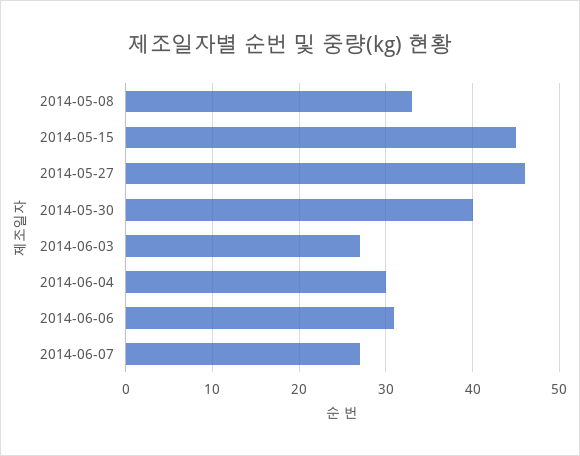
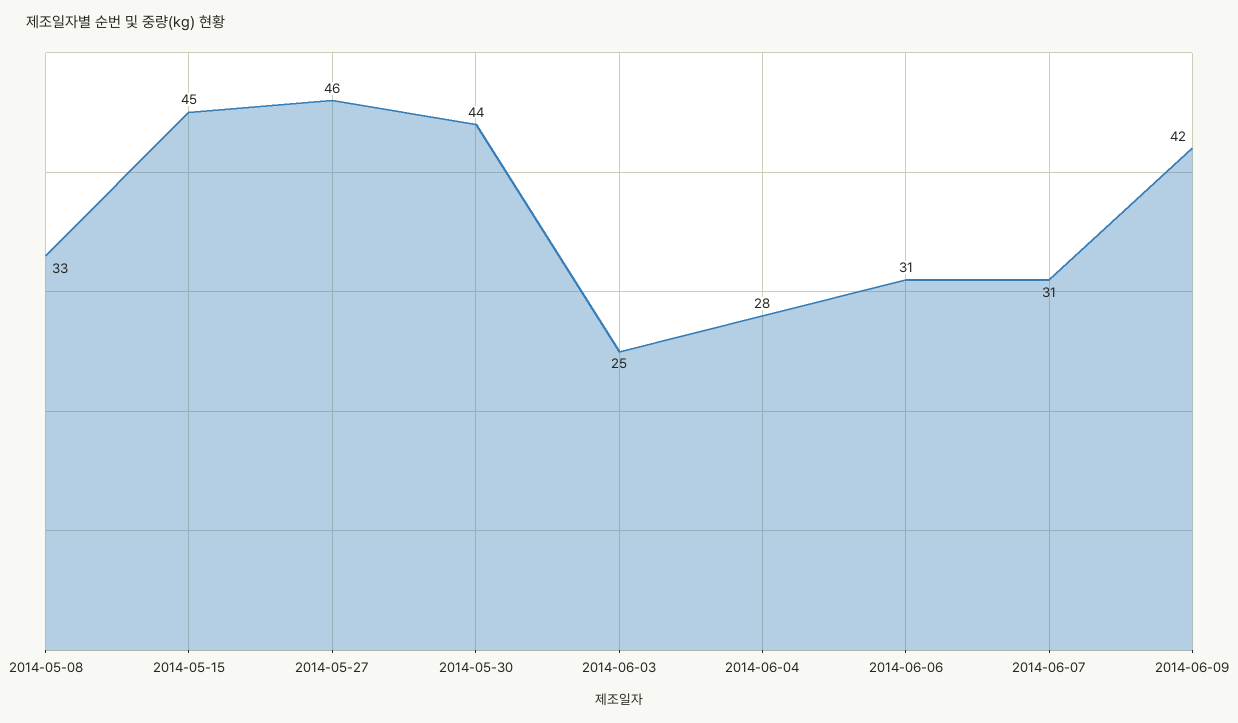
2014-05-30: 40 -> 44
2014-06-03: 27 -> 25
2014-06-04: 30 -> 28
2014-06-07: 27 -> 31
2014-06-09: none -> 42

